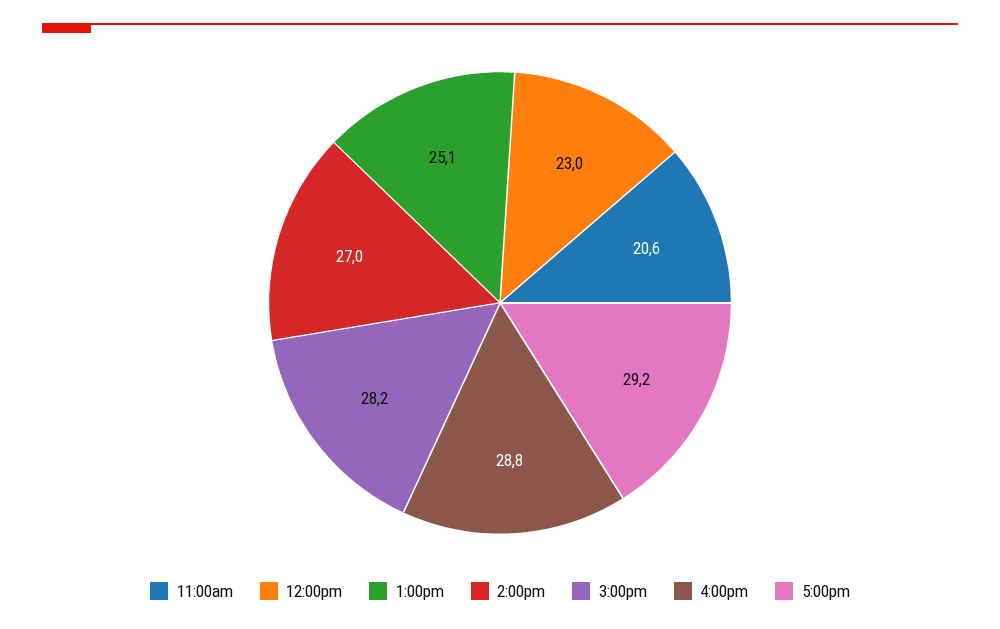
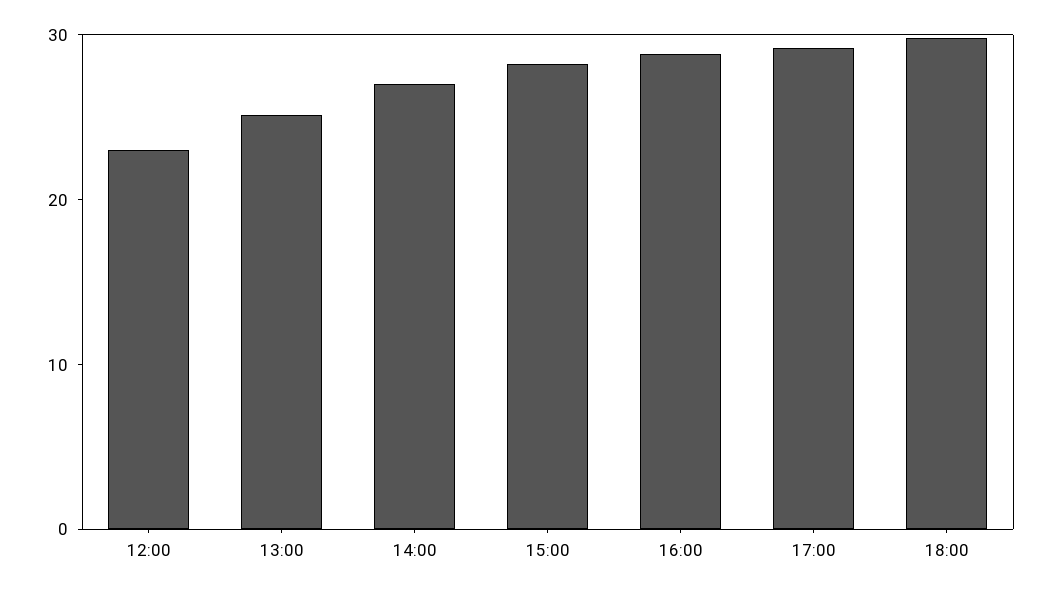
11:00am: 20.6 -> none
18:00: none -> 30

